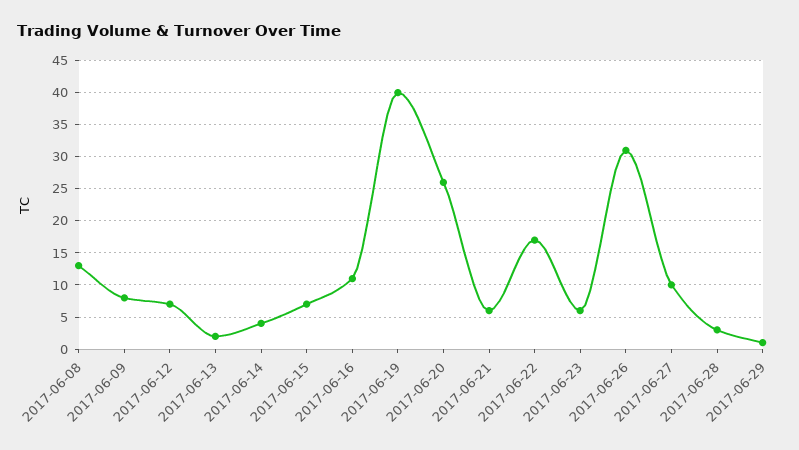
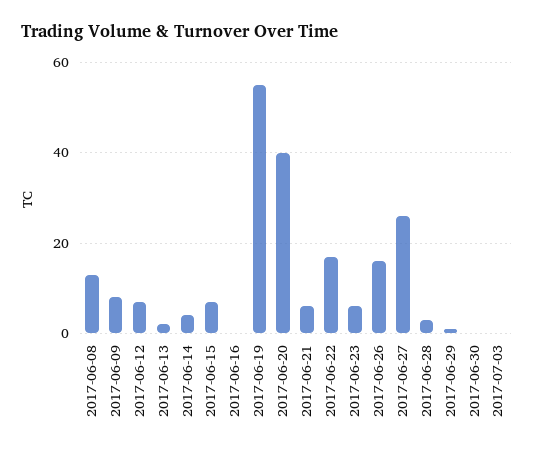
2017-06-16: 11 -> 0
2017-06-19: 40 -> 55
2017-06-20: 26 -> 40
2017-06-26: 31 -> 15
2017-06-27: 10 -> 25
2017-06-30: none -> 0
2017-07-03: none -> 0

